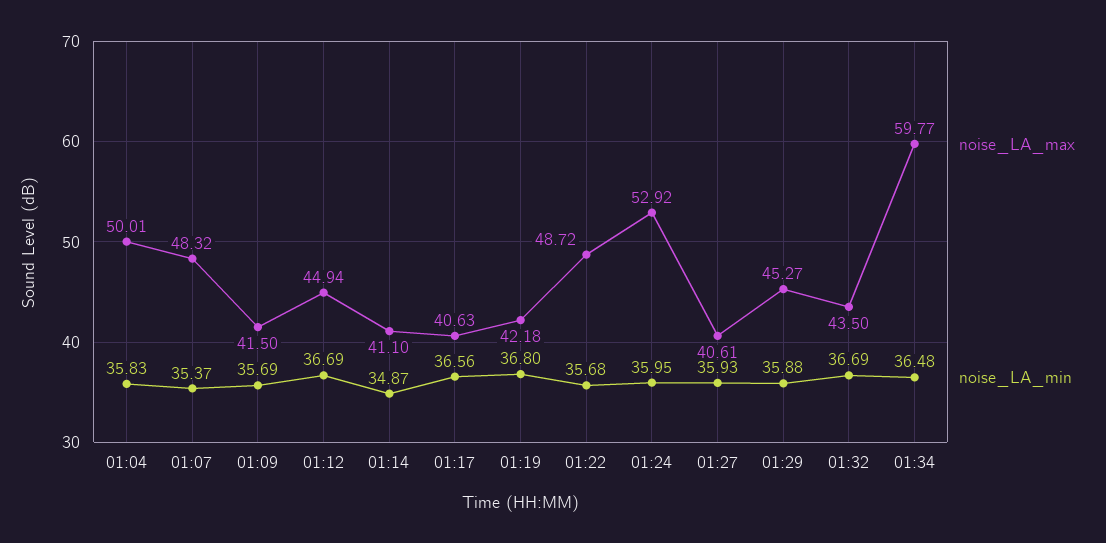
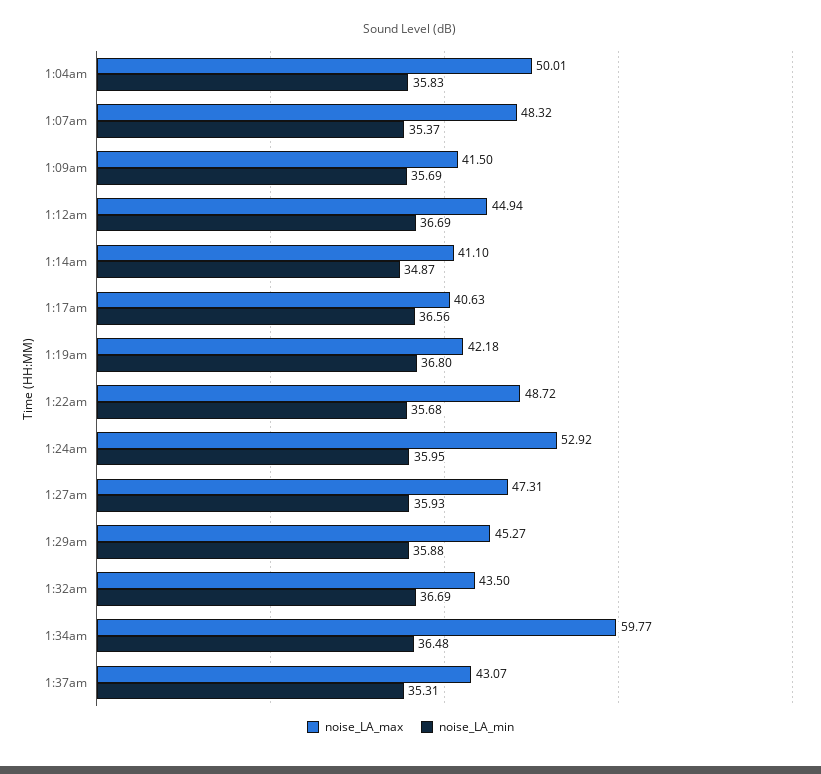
noise_LA_max, 01:27: 40.61 -> 47.31
noise_LA_max, 1:37am: none -> 43.07
noise_LA_min, 1:37am: none -> 35.31

